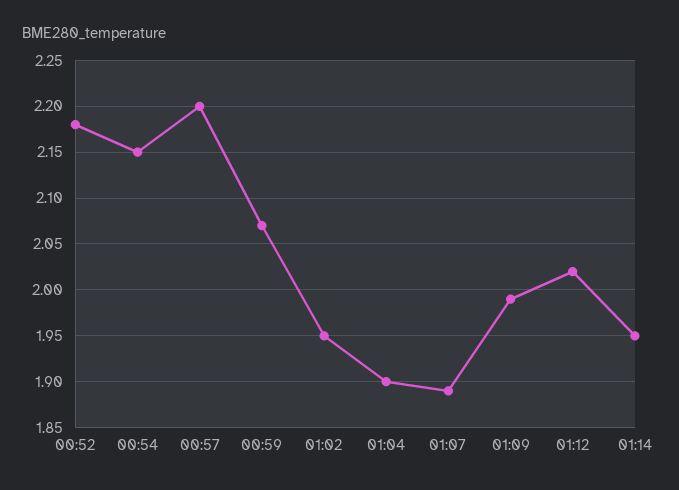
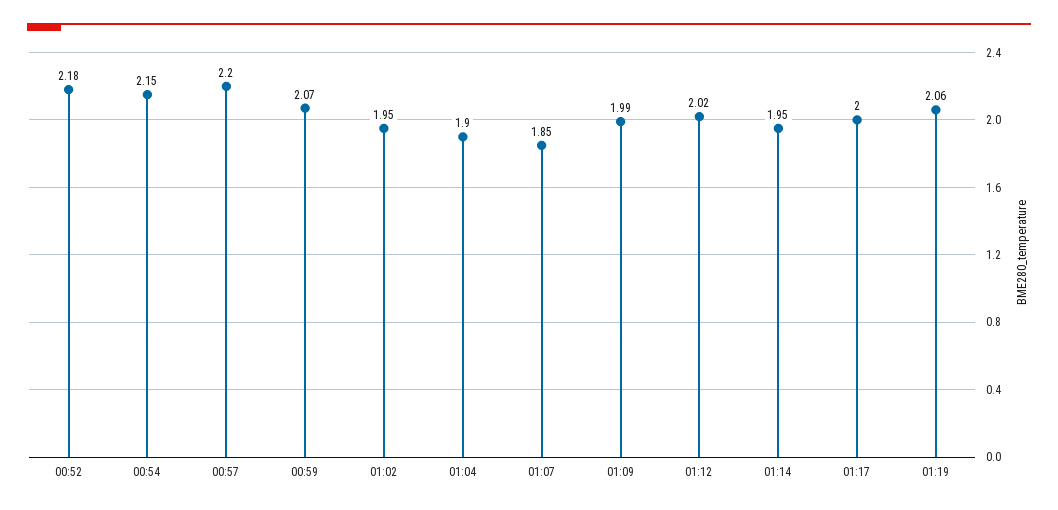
01:07: 1.89 -> 1.85
01:17: none -> 2
01:19: none -> 2.06

